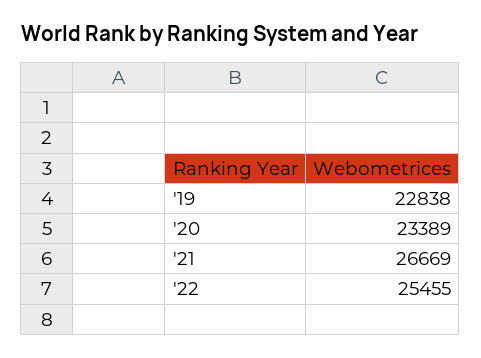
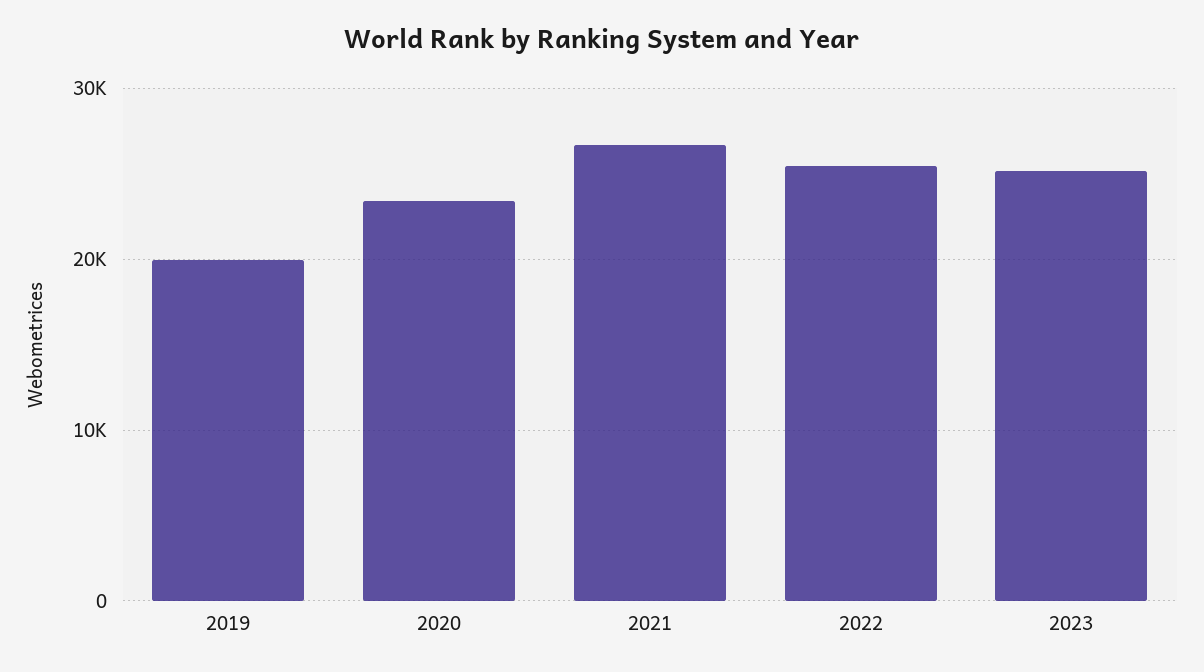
'19: 22838 -> 20000
2023: none -> 25000

